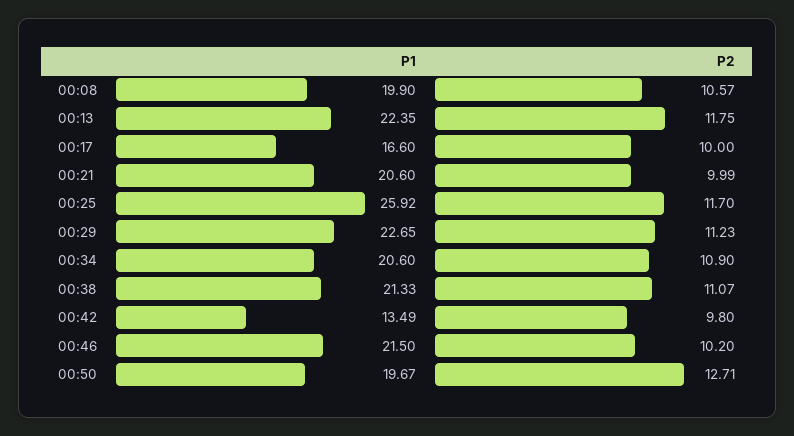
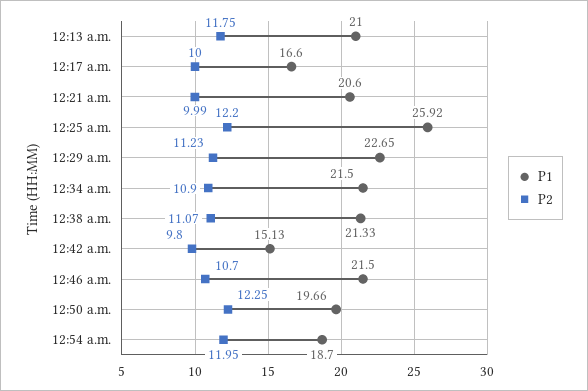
P1, 00:08: 19.9 -> none
P2, 00:08: 10.57 -> none
P1, 00:13: 22.35 -> 21
P2, 00:25: 11.7 -> 12.2
P1, 00:34: 20.6 -> 21.5
P1, 00:42: 13.49 -> 15.13
P2, 00:46: 10.2 -> 10.7
P1, 00:50: 19.67 -> 19.66
P2, 00:50: 12.71 -> 12.25
P1, 12:54 a.m.: none -> 18.7
P2, 12:54 a.m.: none -> 11.95

